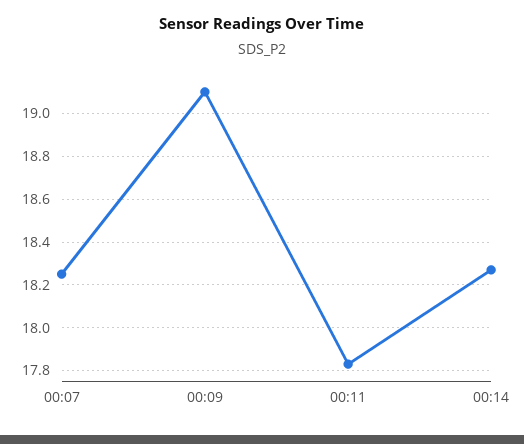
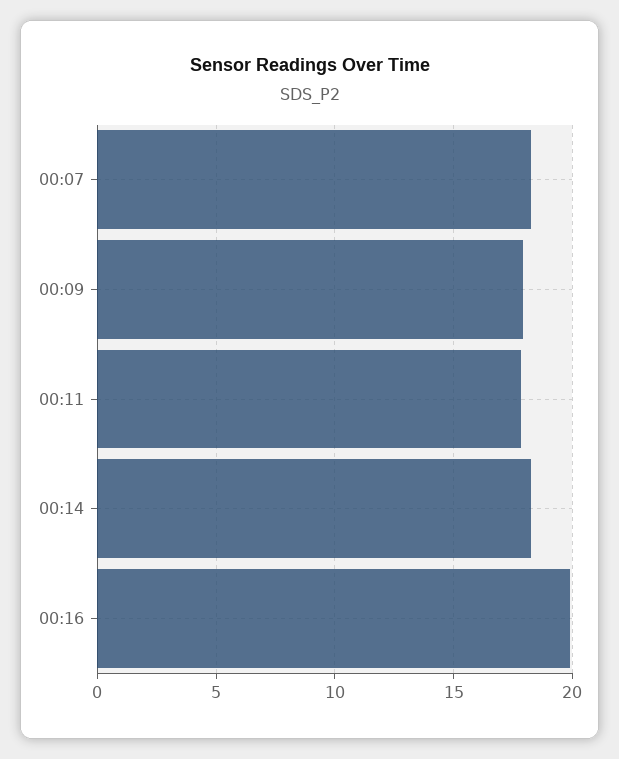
00:09: 19.1 -> 18
00:16: none -> 20

